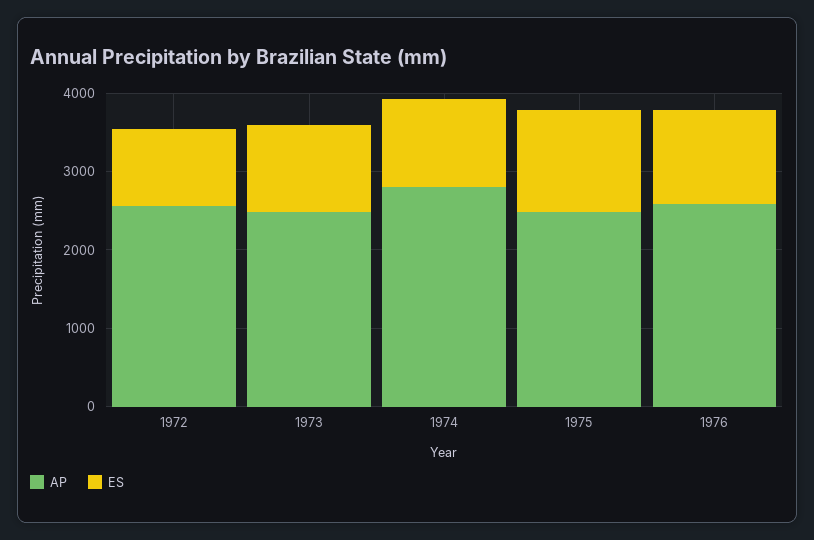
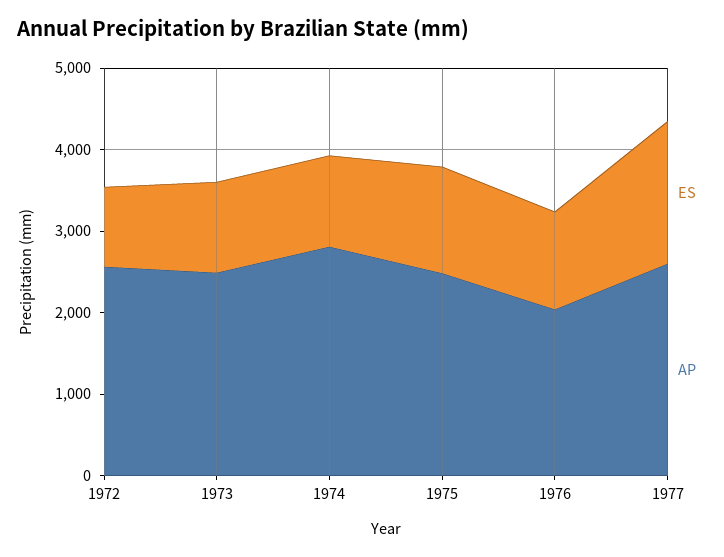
AP, 1976: 2600 -> 2000
ES, 1977: none -> 1800
AP, 1977: none -> 2600

